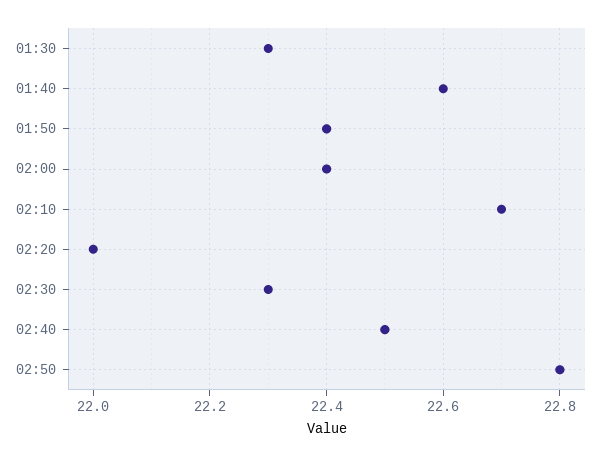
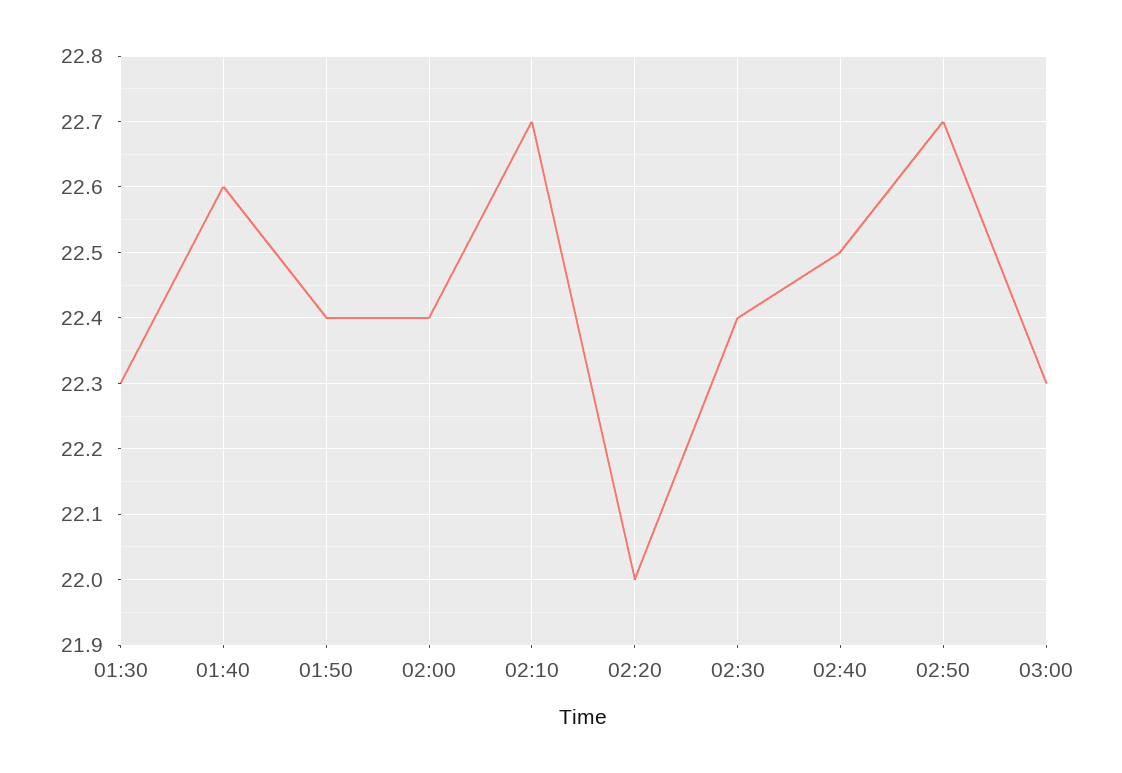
02:30: 22.3 -> 22.4
02:50: 22.8 -> 22.7
03:00: none -> 22.3

